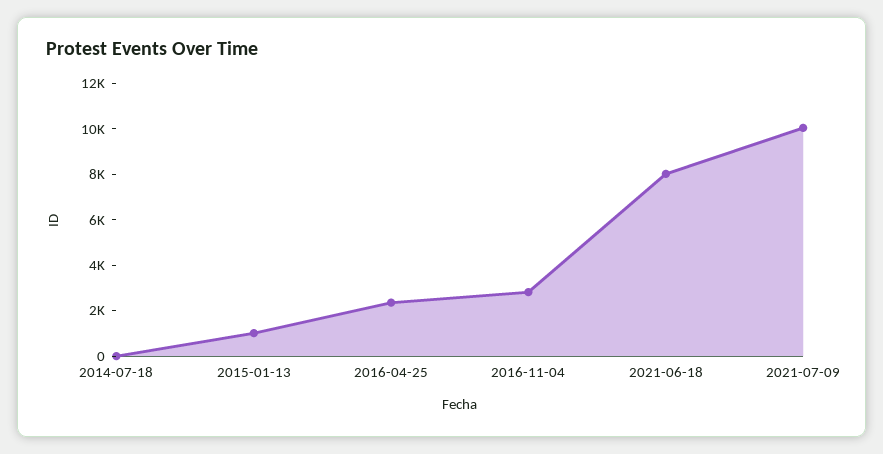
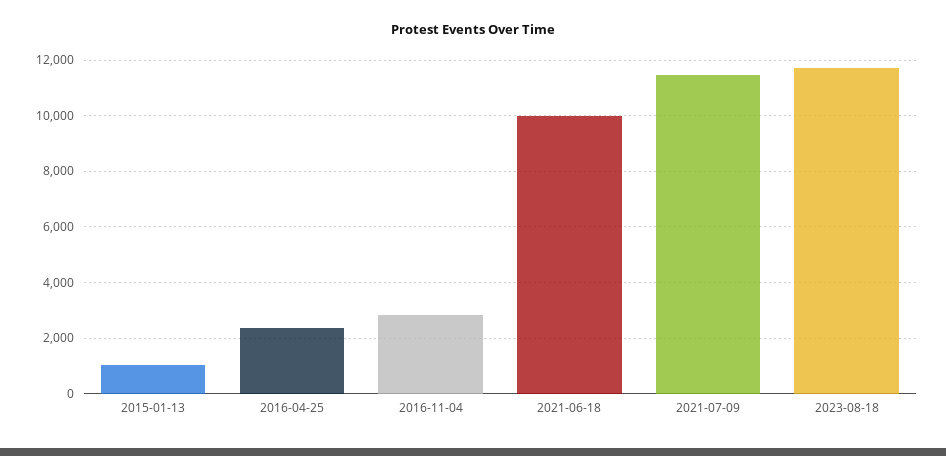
2014-07-18: 0 -> none
2021-06-18: 8000 -> 10000
2021-07-09: 10000 -> 11500
2023-08-18: none -> 11750

